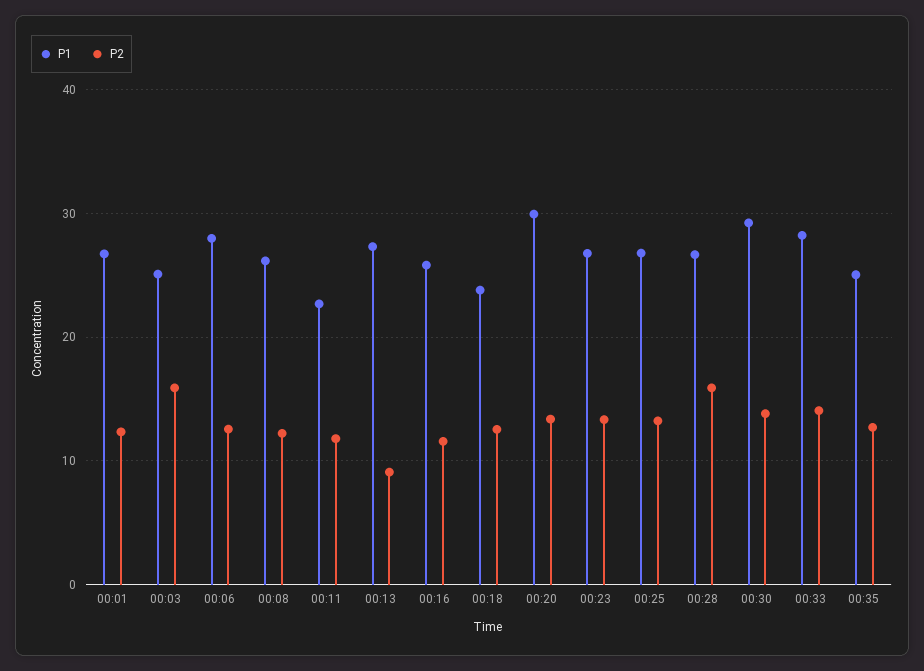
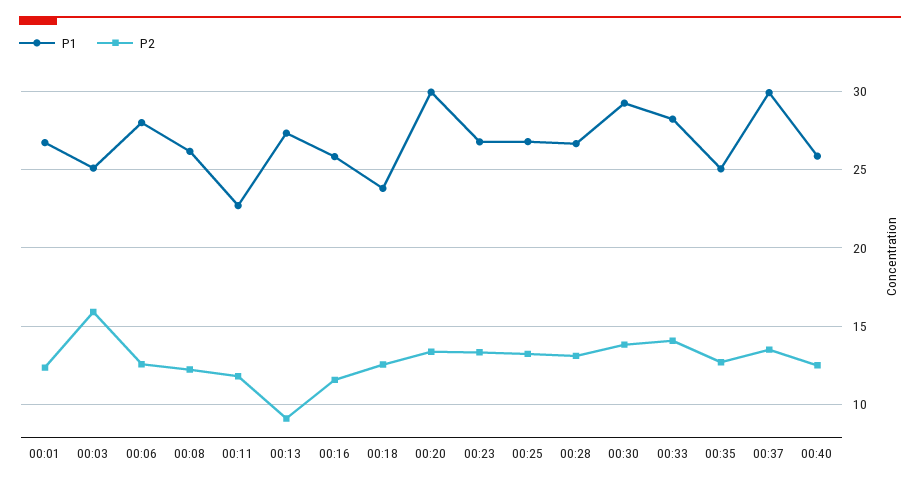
P2, 00:28: 16 -> 13
P1, 00:37: none -> 30
P2, 00:37: none -> 13.5
P1, 00:40: none -> 26
P2, 00:40: none -> 12.5

